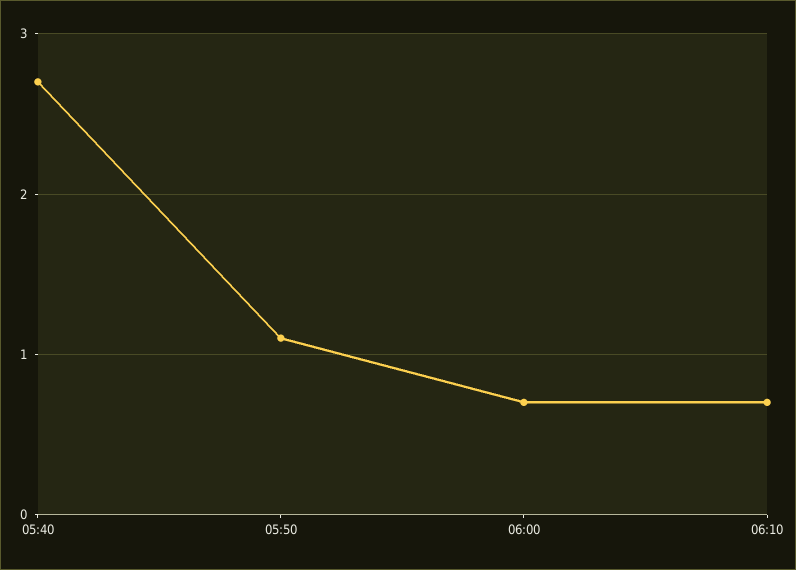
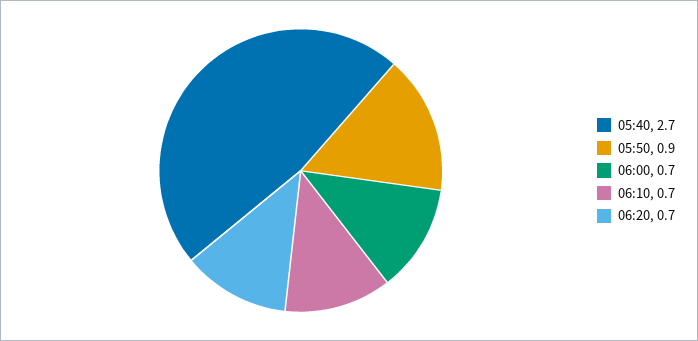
05:50: 1.1 -> 0.9
06:20: none -> 0.7

